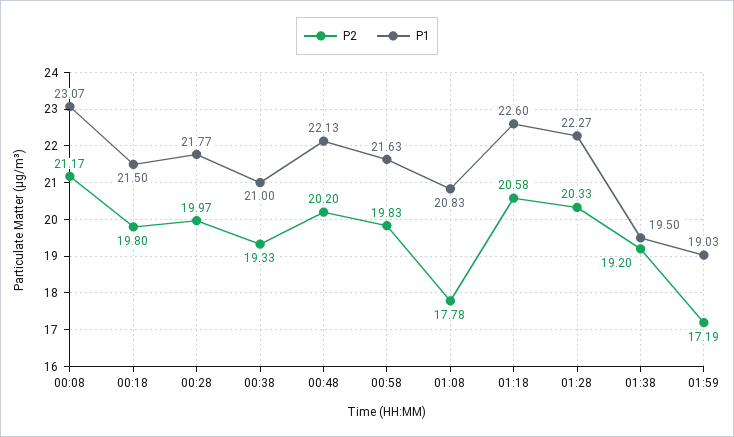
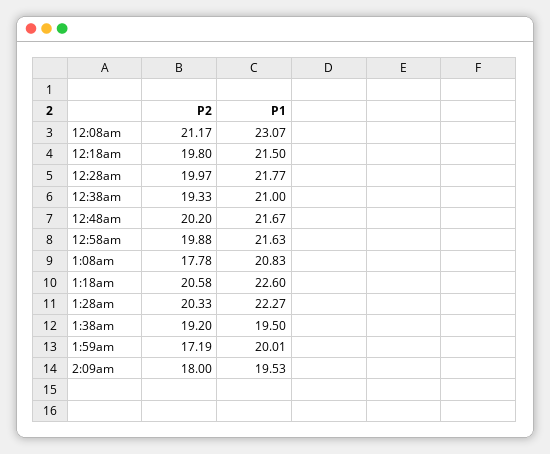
P1, 00:48: 22.13 -> 21.67
P2, 00:58: 19.83 -> 19.88
P1, 01:59: 19.03 -> 20.01
P2, 2:09am: none -> 18
P1, 2:09am: none -> 19.53

